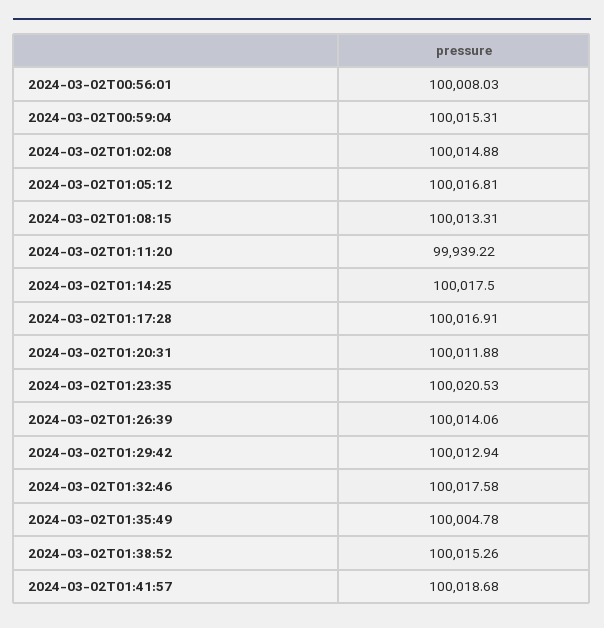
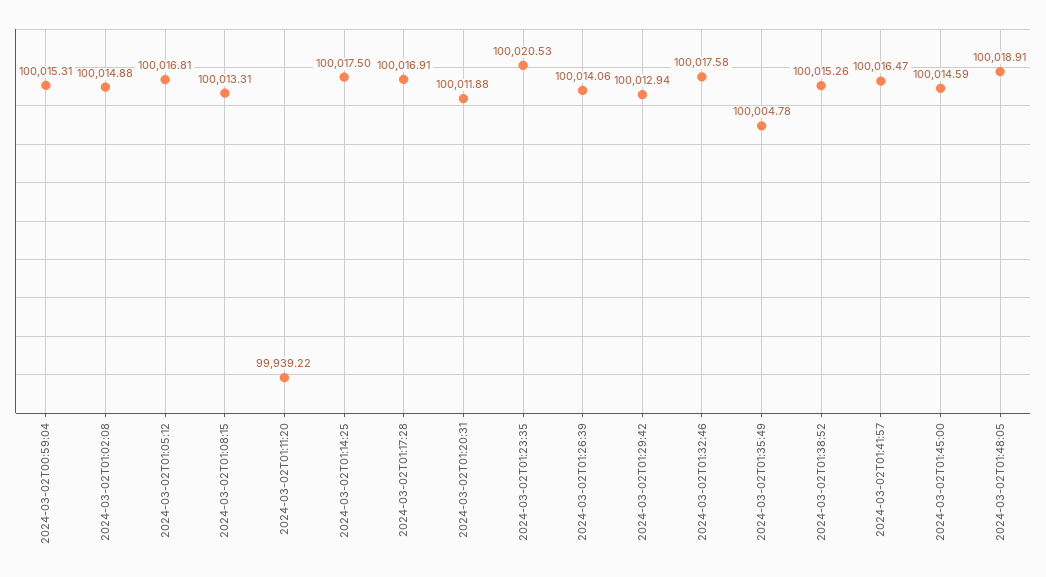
2024-03-02T00:56:01: 100008.03 -> none
2024-03-02T01:41:57: 100018.68 -> 100016.47
2024-03-02T01:45:00: none -> 100014.59
2024-03-02T01:48:05: none -> 100018.91

